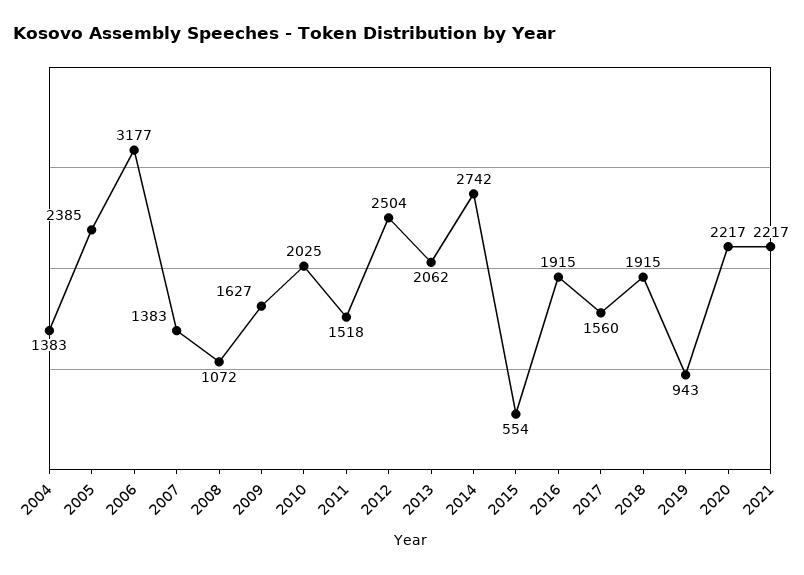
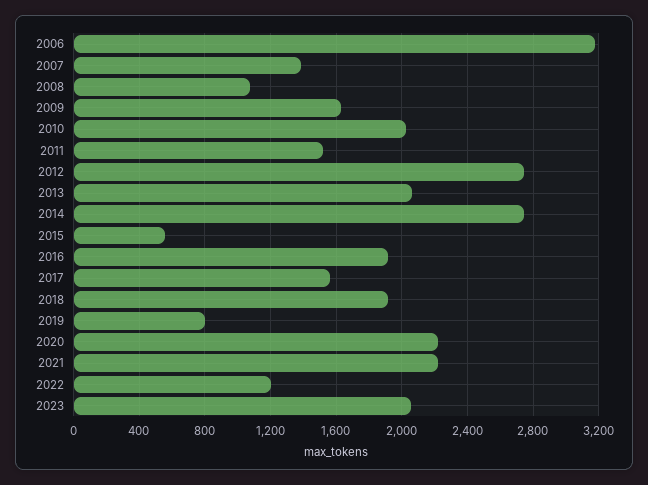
2004: 1383 -> none
2005: 2385 -> none
2012: 2504 -> 2750
2019: 943 -> 800
2022: none -> 1200
2023: none -> 2050

